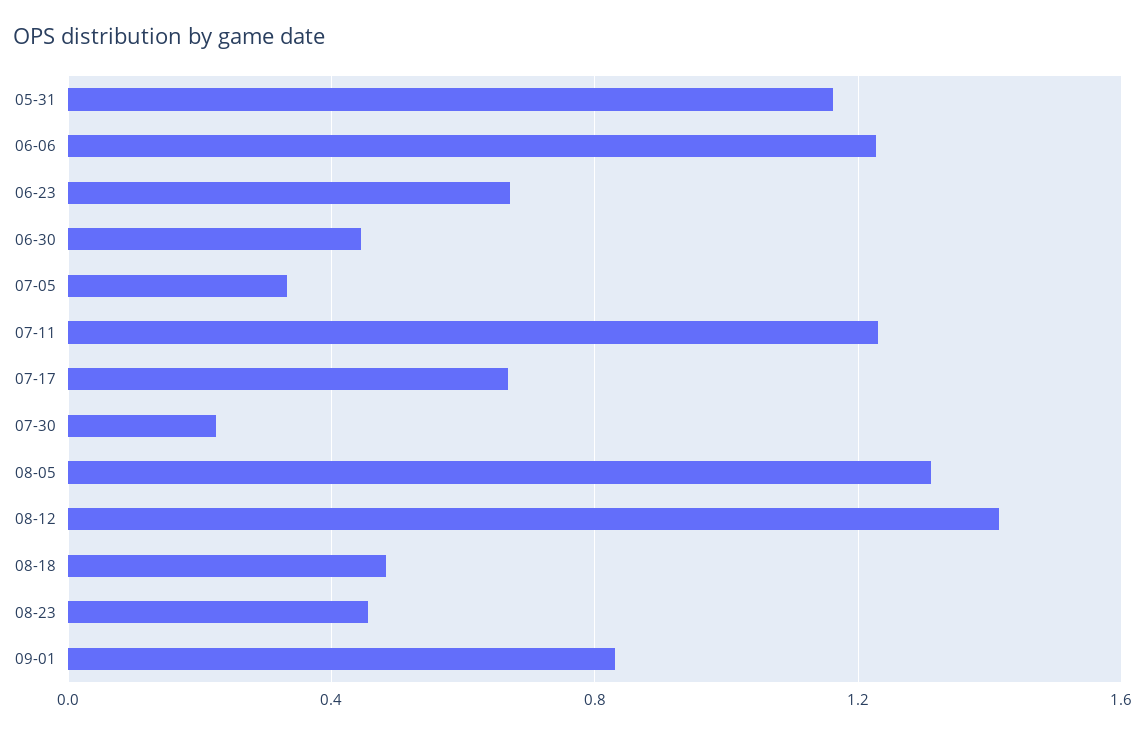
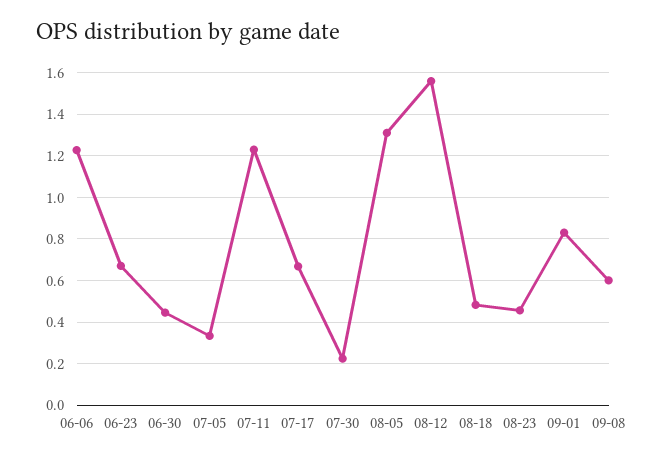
05-31: 1.15 -> none
08-12: 1.4 -> 1.55
09-08: none -> 0.6

